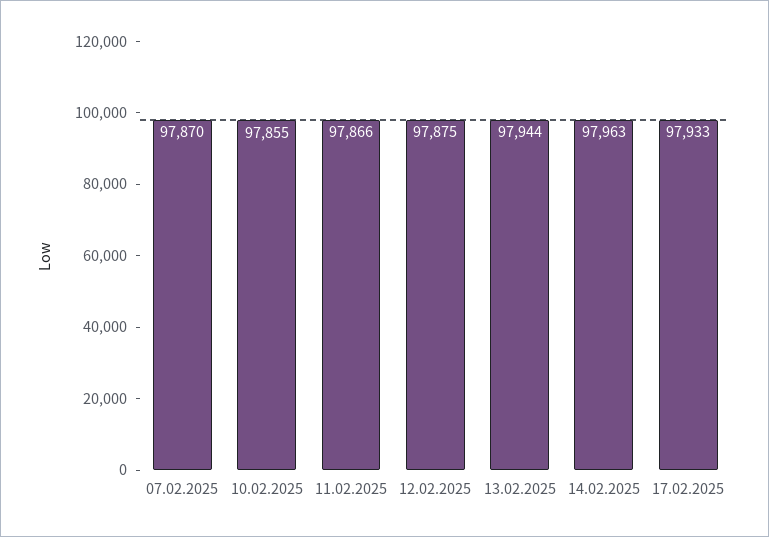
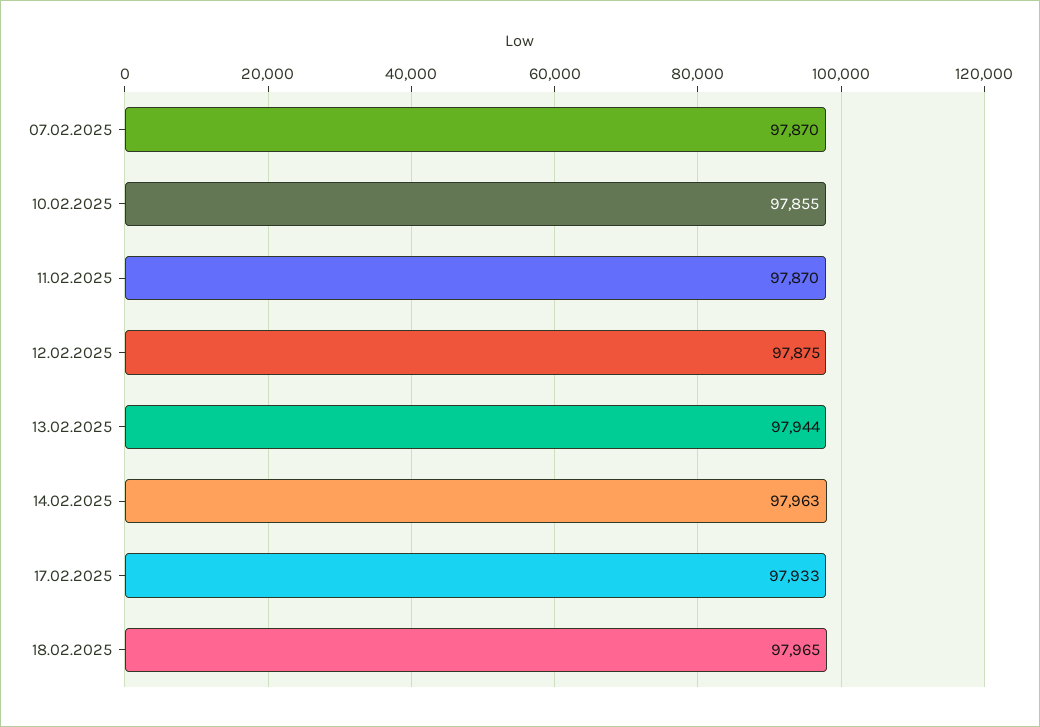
11.02.2025: 97866 -> 97870
18.02.2025: none -> 97965

